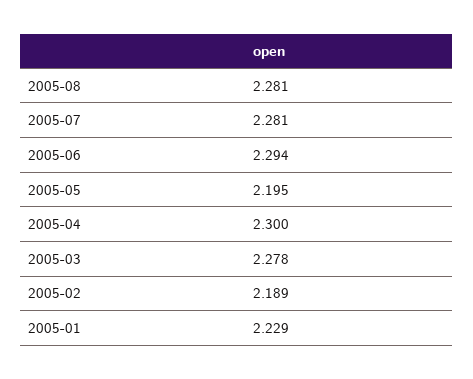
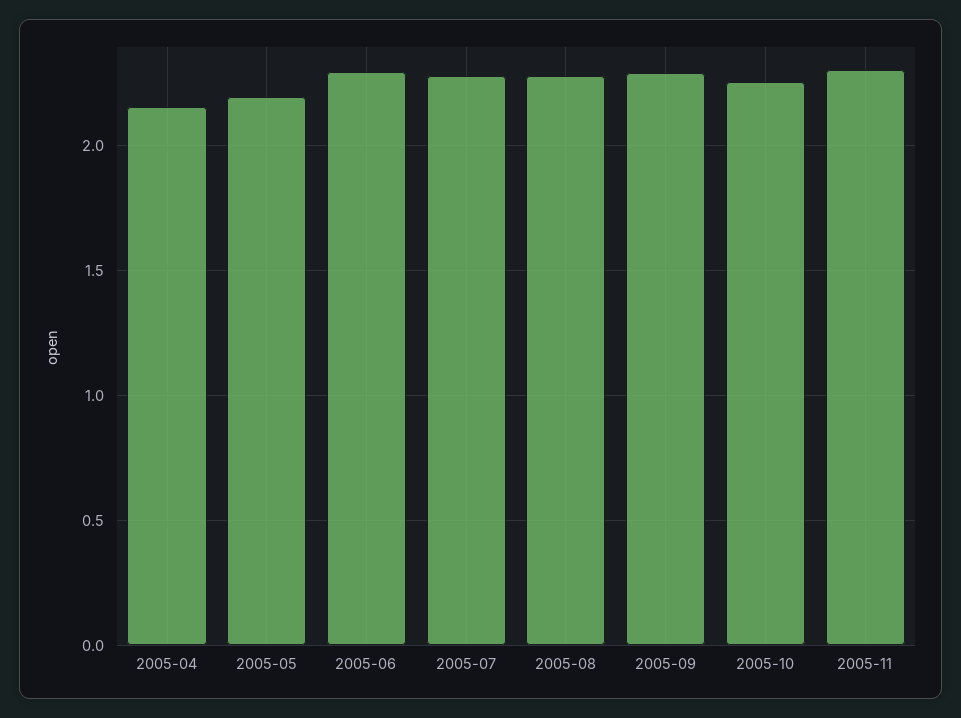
2005-04: 2.3 -> 2.15
2005-03: 2.278 -> none
2005-02: 2.189 -> none
2005-01: 2.229 -> none
2005-09: none -> 2.3
2005-10: none -> 2.25
2005-11: none -> 2.3

